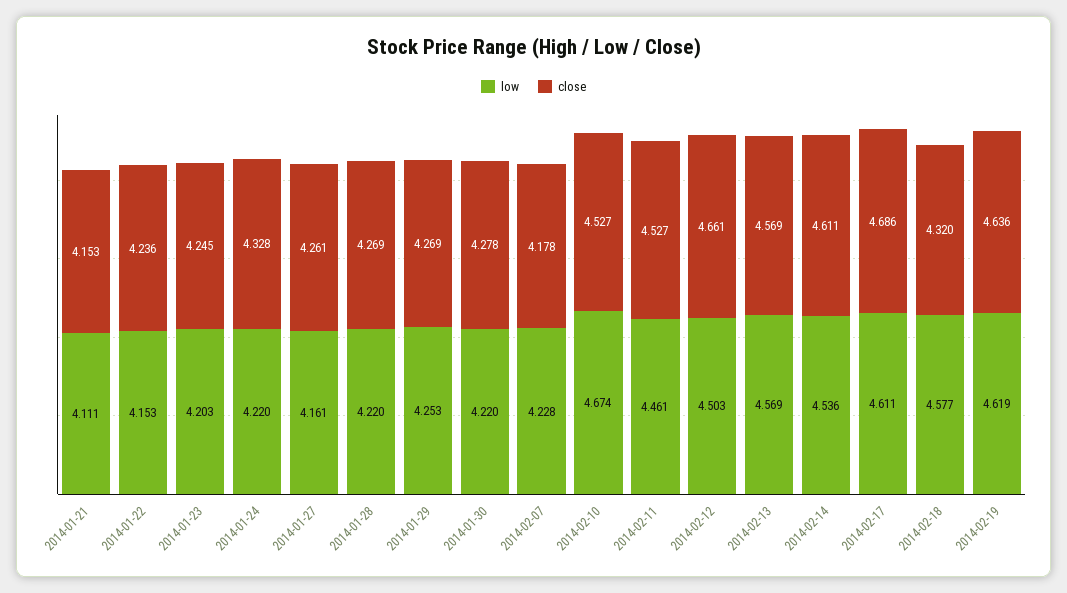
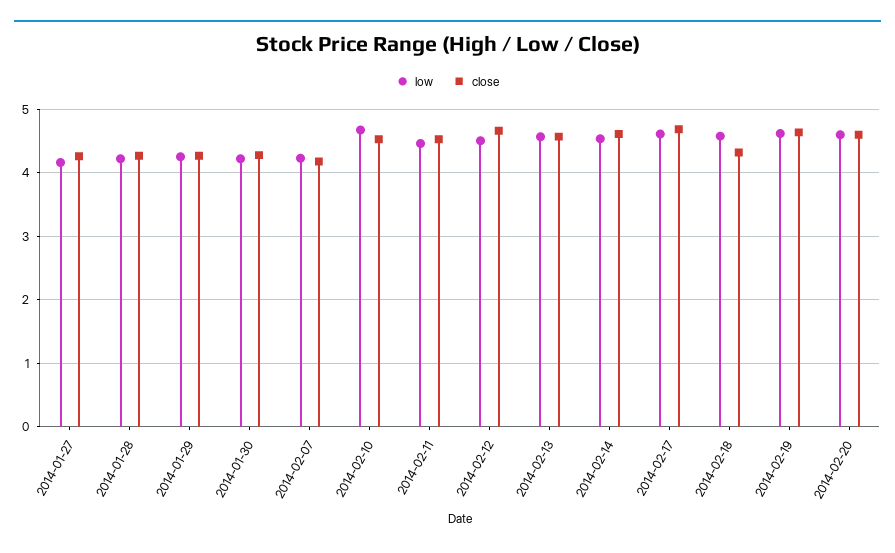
low, 2014-01-21: 4.111 -> none
close, 2014-01-21: 4.153 -> none
low, 2014-01-22: 4.153 -> none
close, 2014-01-22: 4.236 -> none
low, 2014-01-23: 4.203 -> none
close, 2014-01-23: 4.245 -> none
low, 2014-01-24: 4.22 -> none
close, 2014-01-24: 4.328 -> none
low, 2014-02-20: none -> 4.6
close, 2014-02-20: none -> 4.6

